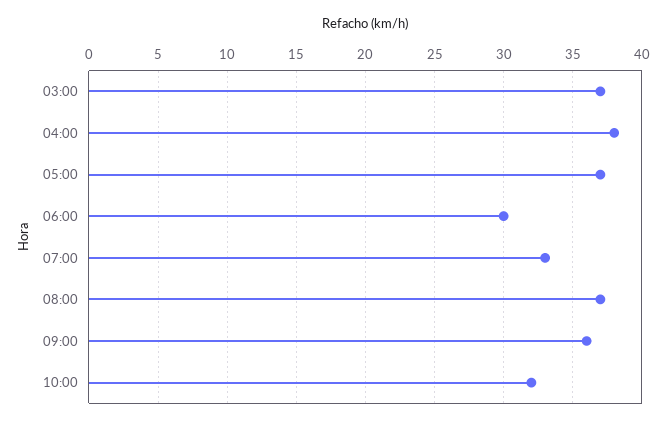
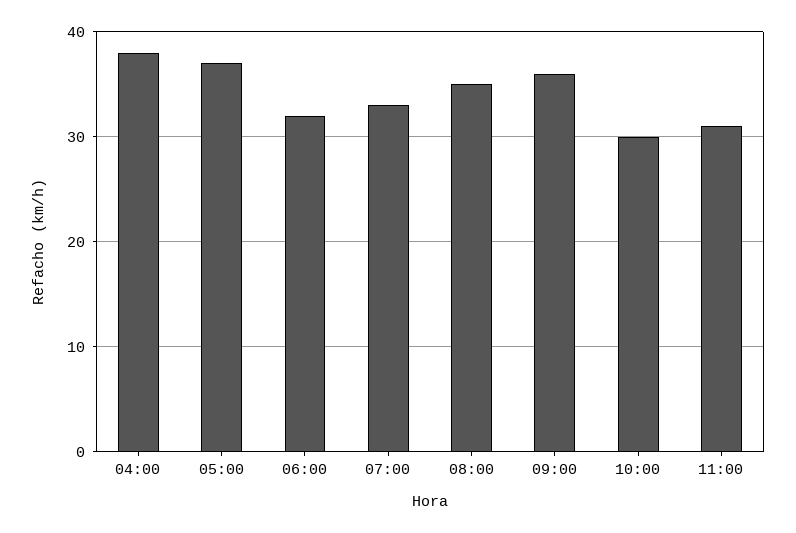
03:00: 37 -> none
06:00: 30 -> 32
08:00: 37 -> 35
10:00: 32 -> 30
11:00: none -> 31

